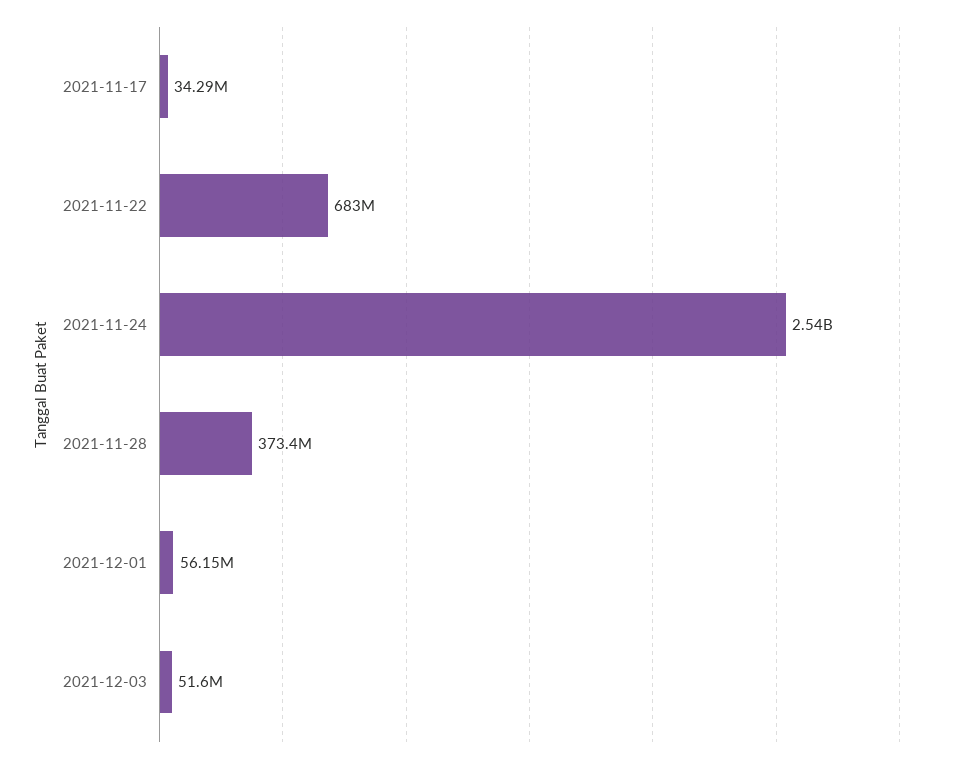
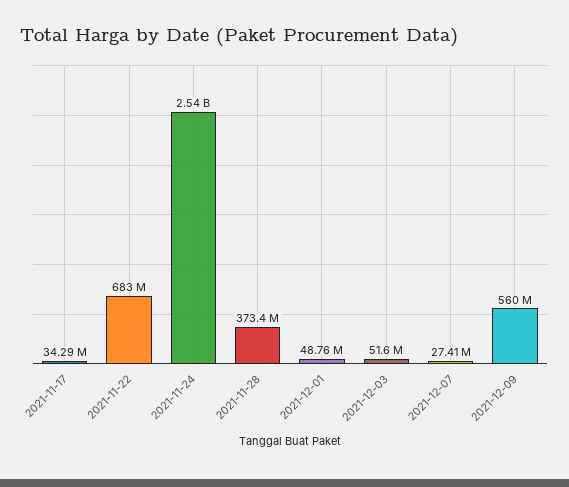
2021-12-01: 56150000 -> 48760000
2021-12-07: none -> 27410000
2021-12-09: none -> 560000000

